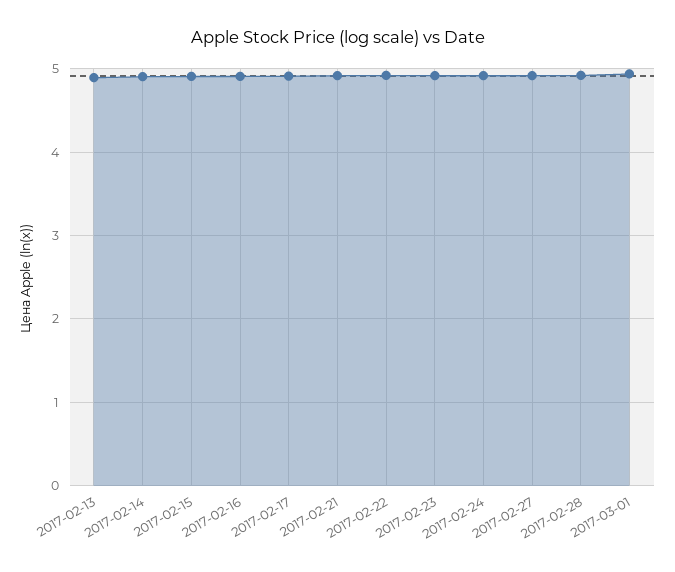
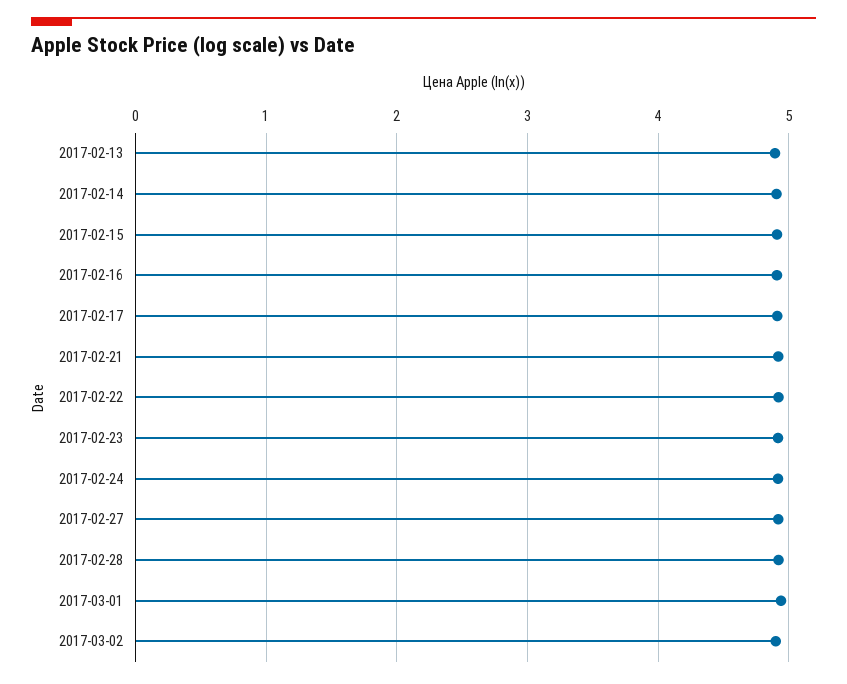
2017-03-02: none -> 4.9

